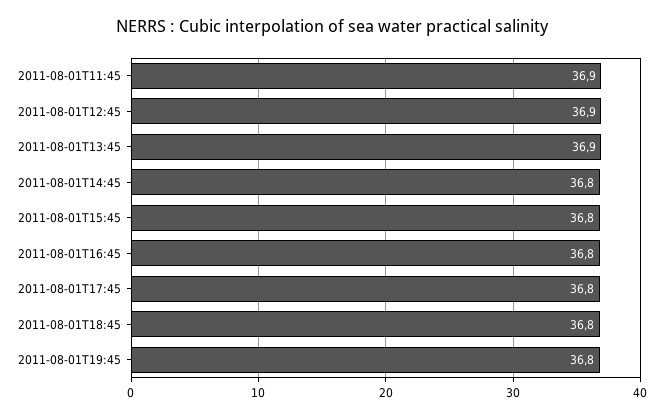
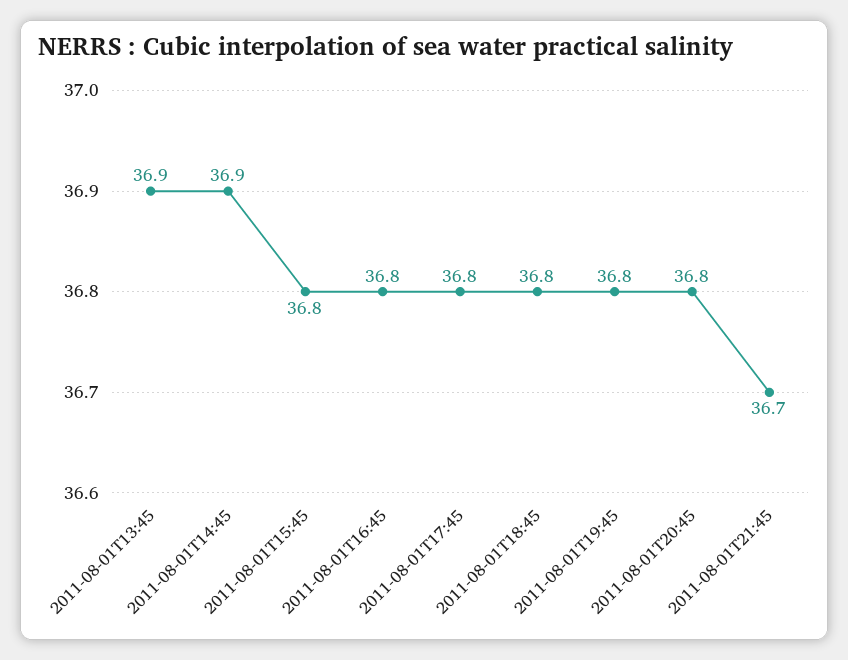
2011-08-01T11:45: 36.9 -> none
2011-08-01T12:45: 36.9 -> none
2011-08-01T14:45: 36.8 -> 36.9
2011-08-01T20:45: none -> 36.8
2011-08-01T21:45: none -> 36.7

